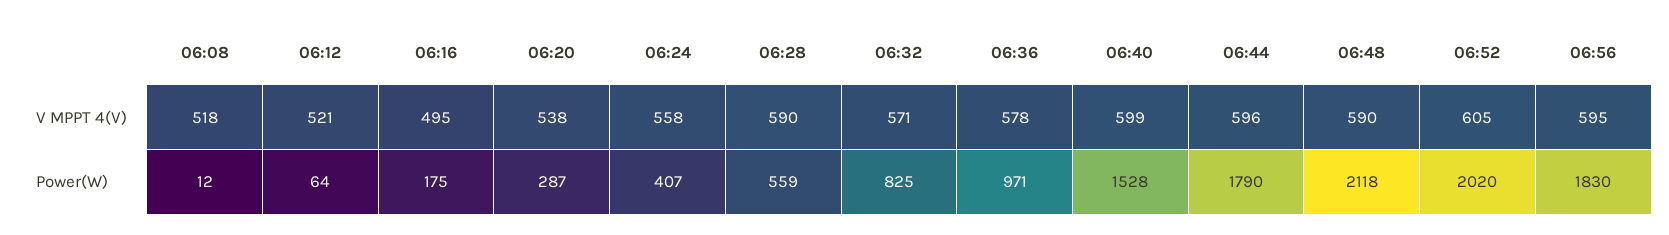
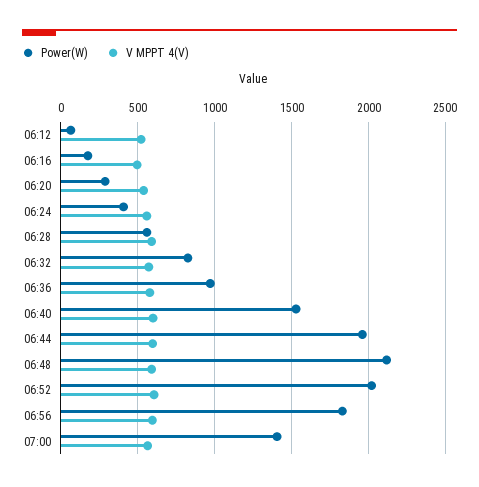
V MPPT 4(V), 06:08: 518 -> none
Power(W), 06:08: 12 -> none
Power(W), 06:44: 1790 -> 1950
Power(W), 07:00: none -> 1400
V MPPT 4(V), 07:00: none -> 550

